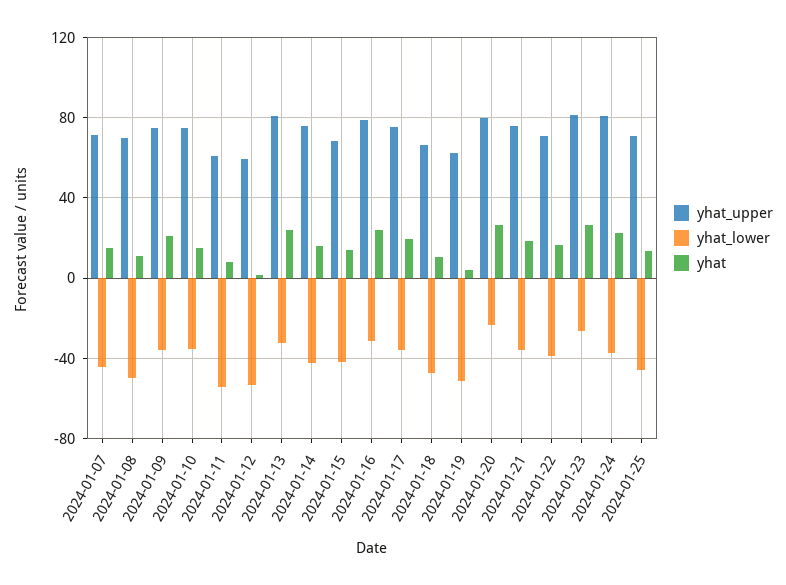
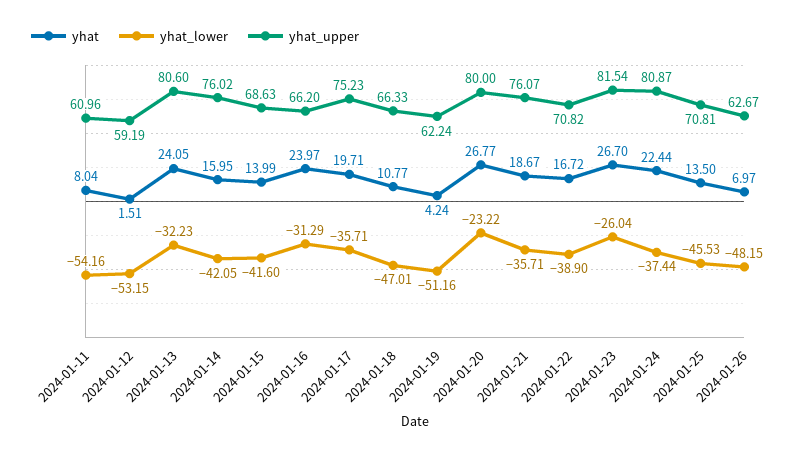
yhat_upper, 2024-01-07: 70 -> none
yhat_lower, 2024-01-07: -45 -> none
yhat, 2024-01-07: 15 -> none
yhat_upper, 2024-01-08: 70 -> none
yhat_lower, 2024-01-08: -50 -> none
yhat, 2024-01-08: 10 -> none
yhat_upper, 2024-01-09: 75 -> none
yhat_lower, 2024-01-09: -35 -> none
yhat, 2024-01-09: 20 -> none
yhat_upper, 2024-01-10: 75 -> none
yhat_lower, 2024-01-10: -35 -> none
yhat, 2024-01-10: 15 -> none
yhat_upper, 2024-01-16: 80 -> 66.2
yhat, 2024-01-26: none -> 6.97
yhat_lower, 2024-01-26: none -> -48.15
yhat_upper, 2024-01-26: none -> 62.67

